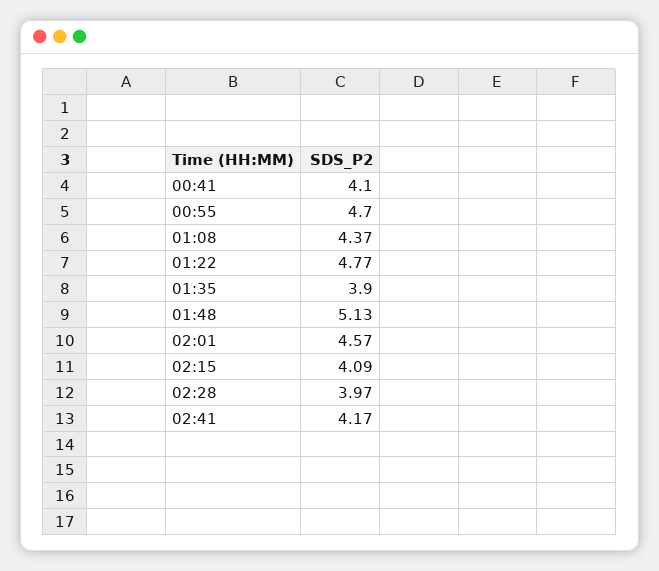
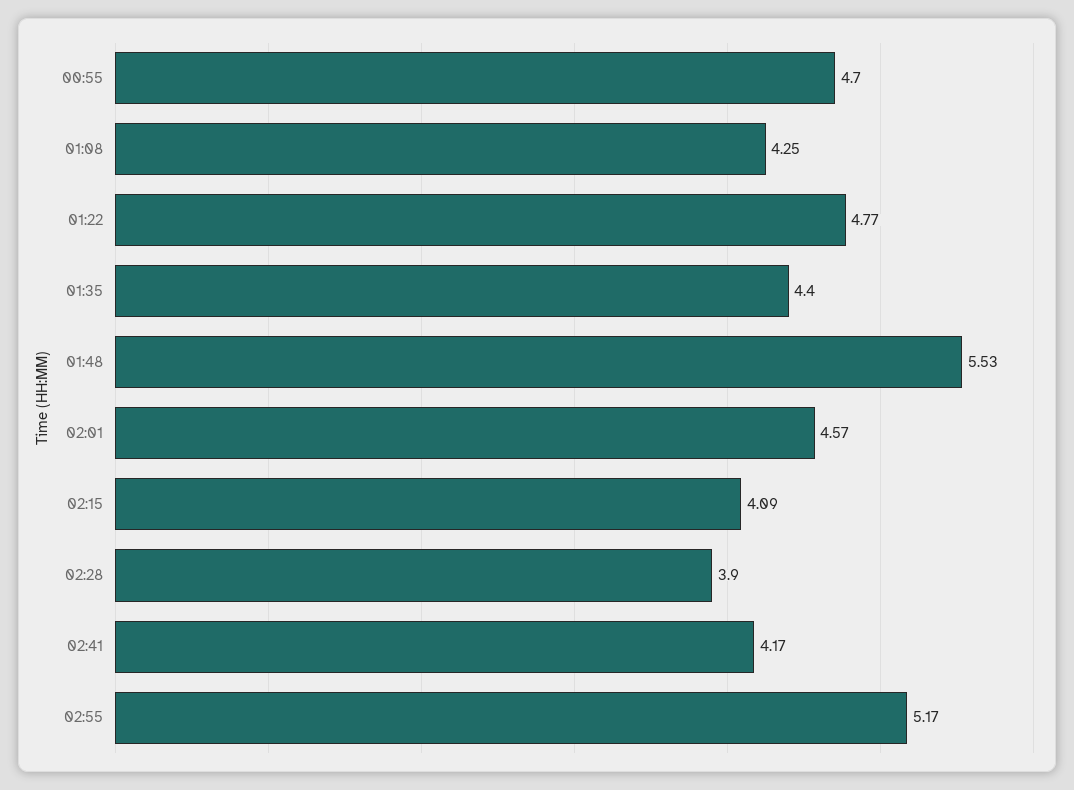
00:41: 4.1 -> none
01:08: 4.37 -> 4.25
01:35: 3.9 -> 4.4
01:48: 5.13 -> 5.53
02:28: 3.97 -> 3.9
02:55: none -> 5.17

